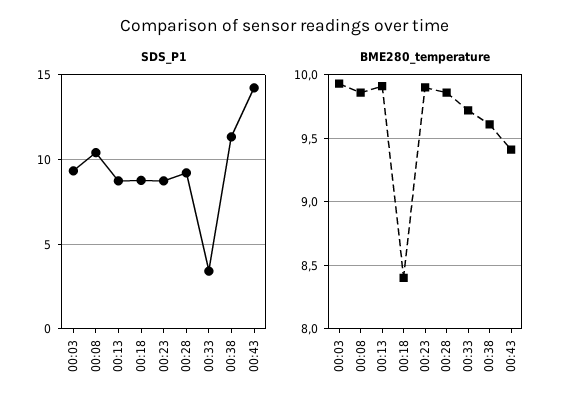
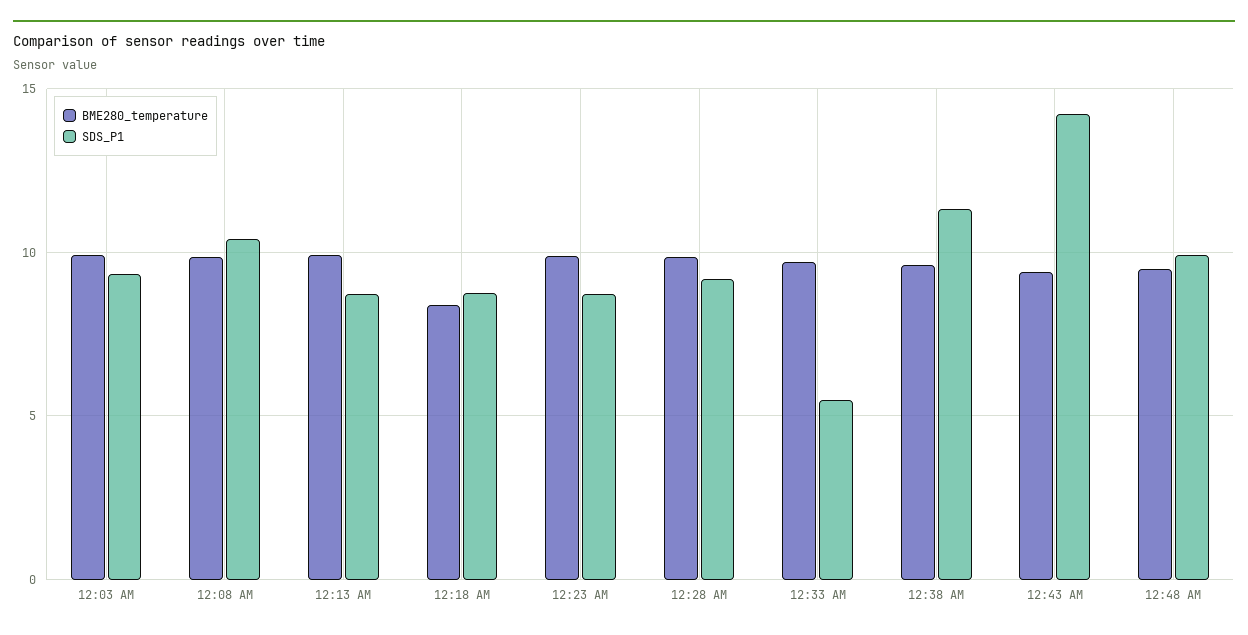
SDS_P1, 00:33: 3.5 -> 5.5
BME280_temperature, 12:48 AM: none -> 9.5
SDS_P1, 12:48 AM: none -> 10

